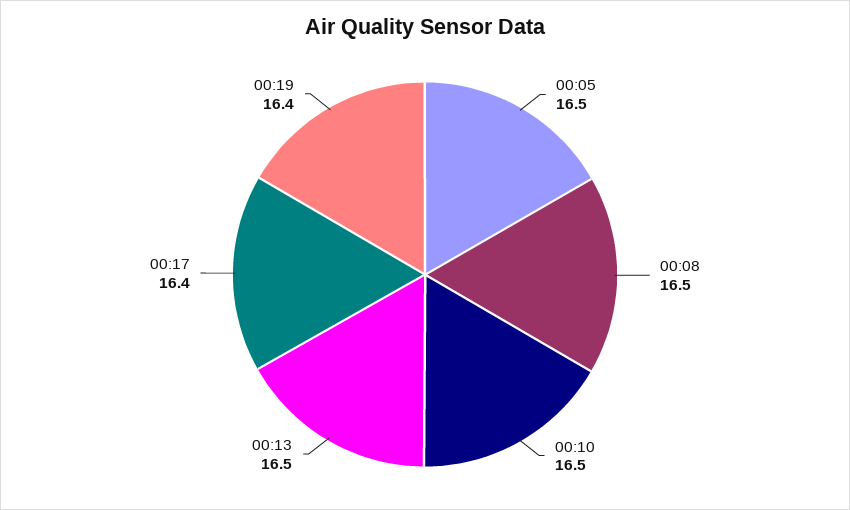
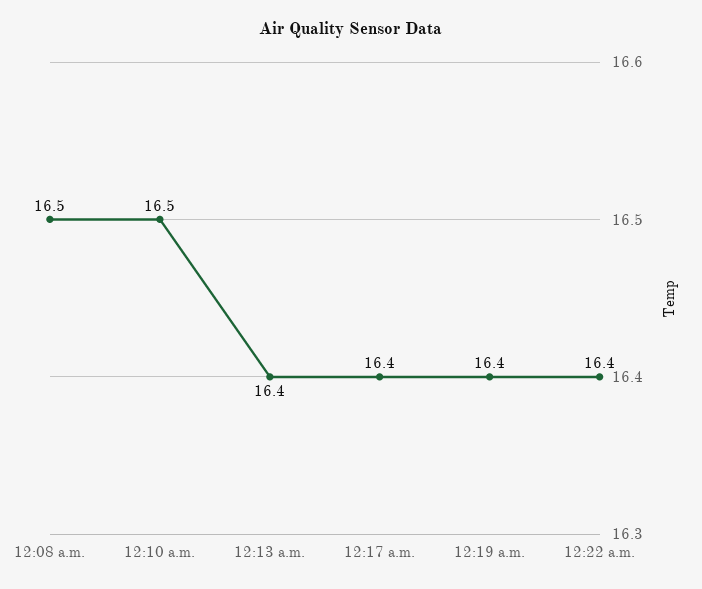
00:05: 16.5 -> none
00:13: 16.5 -> 16.4
12:22 a.m.: none -> 16.4

